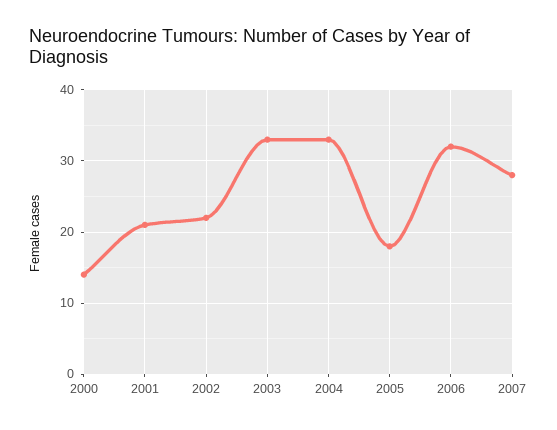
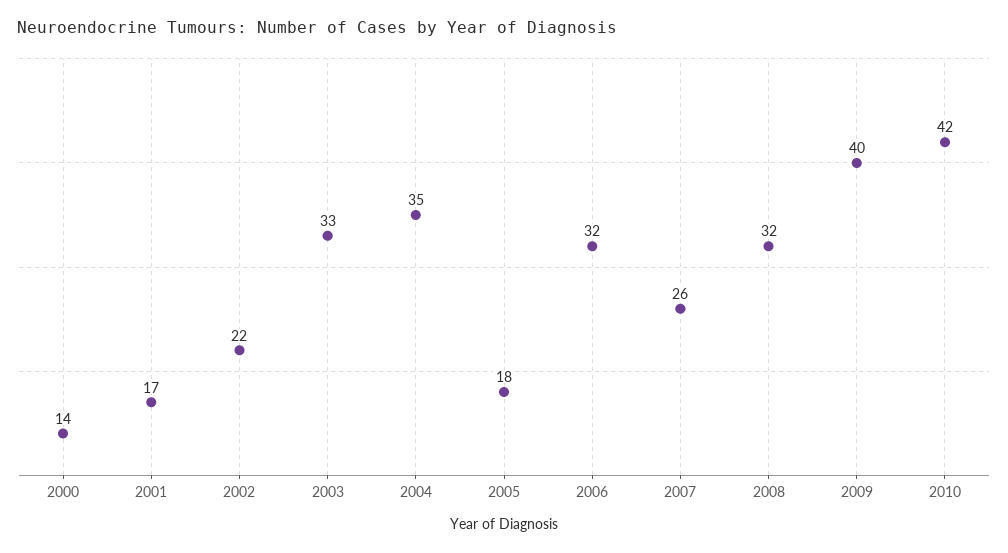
2001: 21 -> 17
2004: 33 -> 35
2007: 28 -> 26
2008: none -> 32
2009: none -> 40
2010: none -> 42

